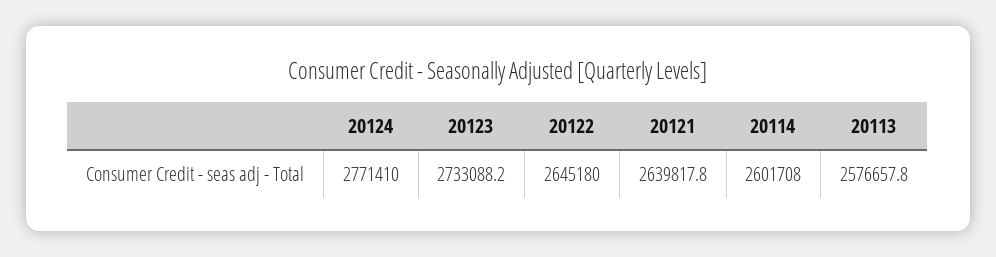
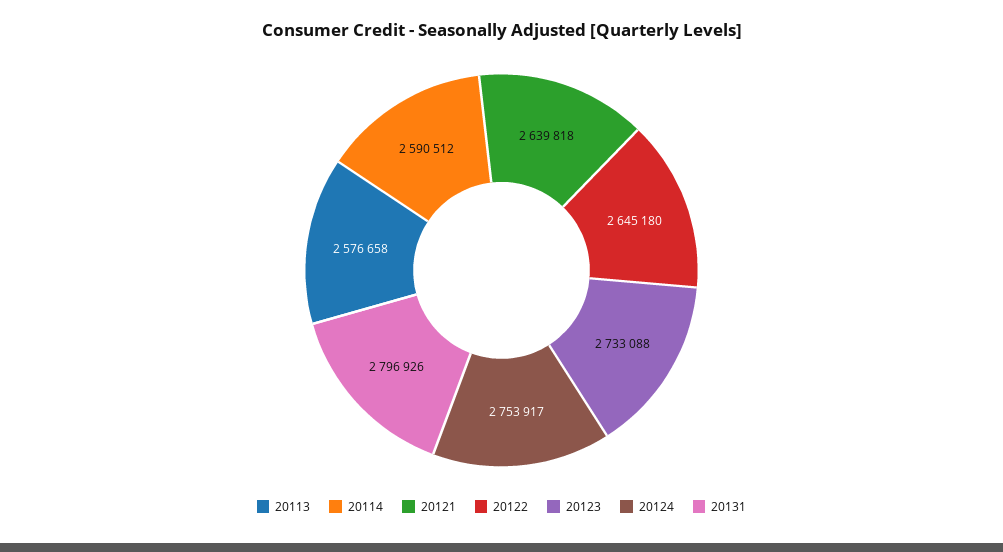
20124: 2771410 -> 2753917
20114: 2601708 -> 2590512
20131: none -> 2796926

